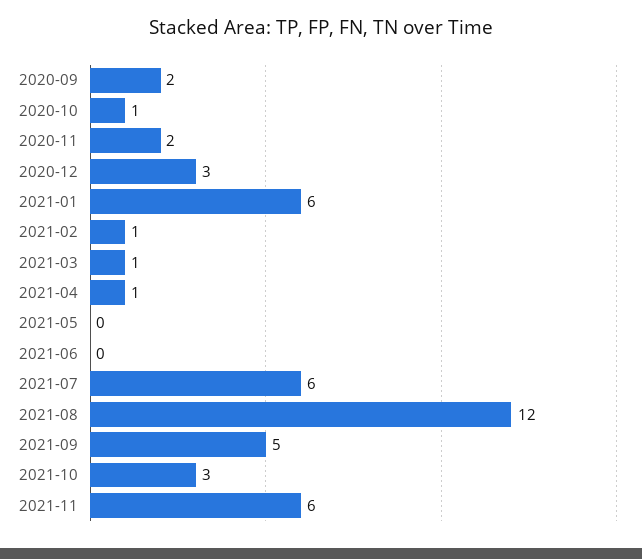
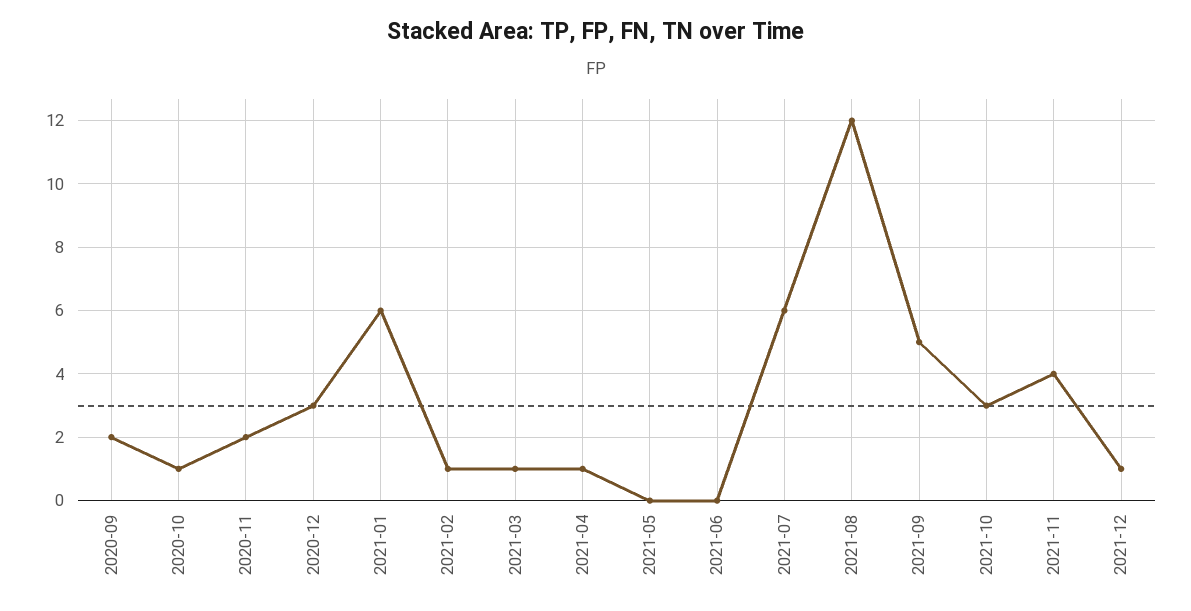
2021-11: 6 -> 4
2021-12: none -> 1

